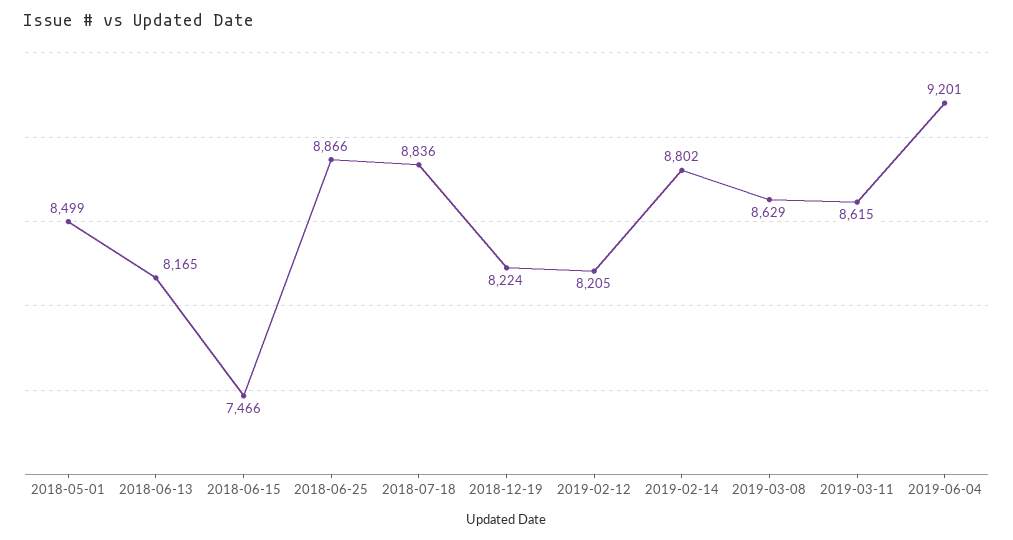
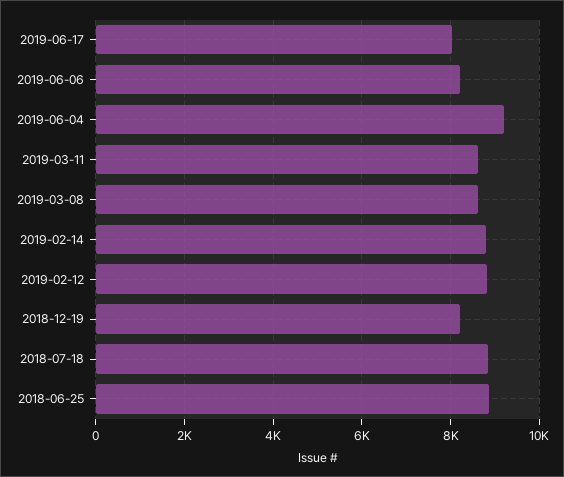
2018-05-01: 8499 -> none
2018-06-13: 8165 -> none
2018-06-15: 7466 -> none
2019-02-12: 8205 -> 8800
2019-06-17: none -> 8000
2019-06-06: none -> 8200

